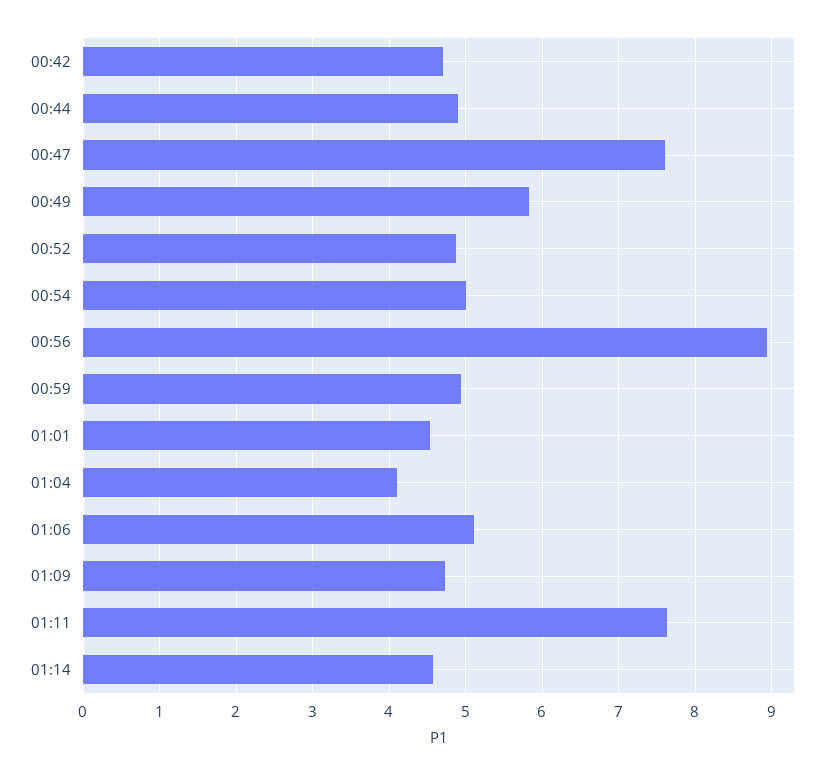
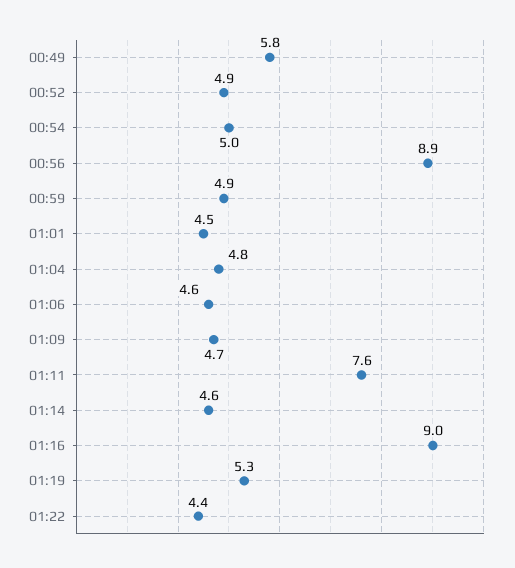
00:42: 4.7 -> none
00:44: 4.9 -> none
00:47: 7.6 -> none
01:04: 4.1 -> 4.8
01:06: 5.1 -> 4.6
01:16: none -> 9
01:19: none -> 5.3
01:22: none -> 4.4

